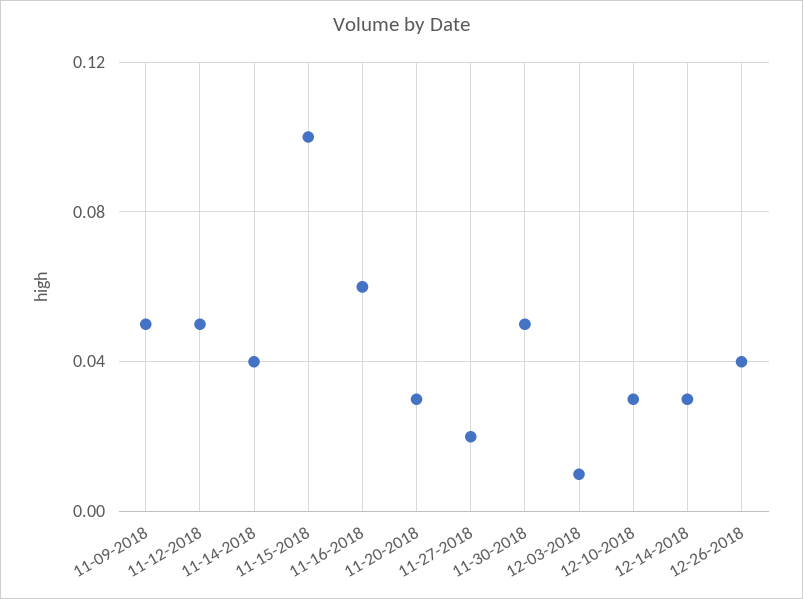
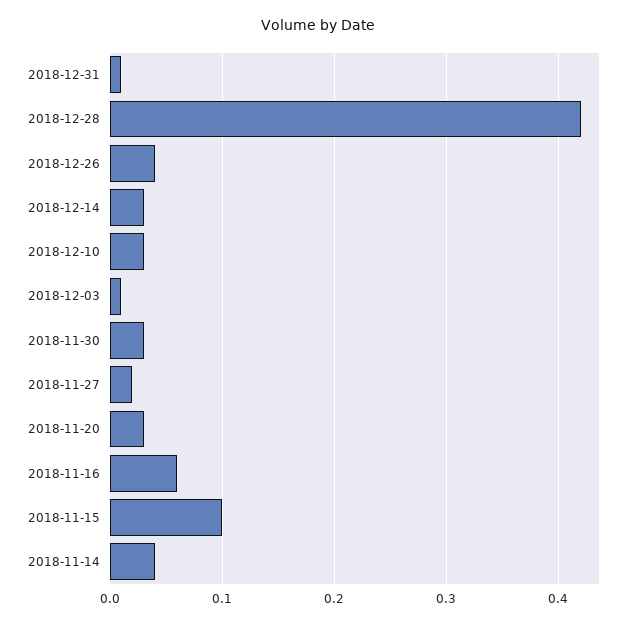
11-09-2018: 0.05 -> none
11-12-2018: 0.05 -> none
11-30-2018: 0.05 -> 0.03
2018-12-31: none -> 0.01
2018-12-28: none -> 0.42

